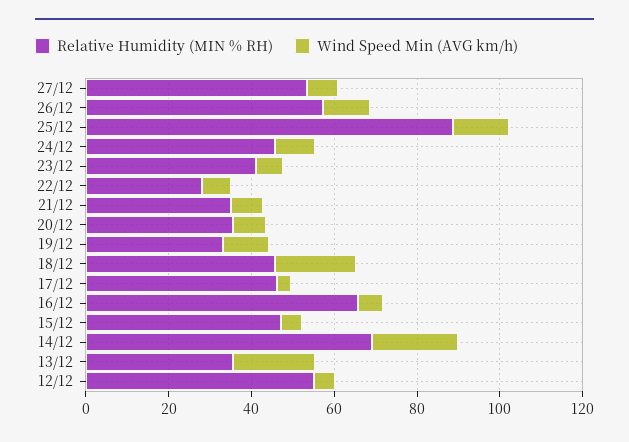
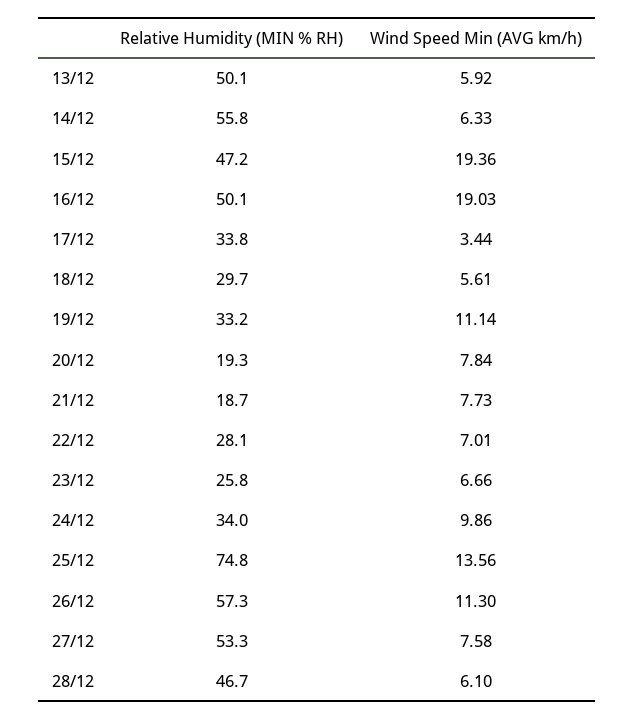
Relative Humidity (MIN % RH), 25/12: 90 -> 74.8
Relative Humidity (MIN % RH), 24/12: 45 -> 34
Relative Humidity (MIN % RH), 23/12: 40 -> 25.8
Relative Humidity (MIN % RH), 21/12: 35 -> 18.7
Relative Humidity (MIN % RH), 20/12: 35 -> 19.3
Relative Humidity (MIN % RH), 18/12: 45 -> 29.7
Wind Speed Min (AVG km/h), 18/12: 20 -> 5.61
Relative Humidity (MIN % RH), 17/12: 45 -> 33.8
Relative Humidity (MIN % RH), 16/12: 65 -> 50.1
Wind Speed Min (AVG km/h), 16/12: 5 -> 19.03
Wind Speed Min (AVG km/h), 15/12: 5 -> 19.36
Relative Humidity (MIN % RH), 14/12: 70 -> 55.8
Wind Speed Min (AVG km/h), 14/12: 20 -> 6.33
Relative Humidity (MIN % RH), 13/12: 35 -> 50.1
Wind Speed Min (AVG km/h), 13/12: 20 -> 5.92
Relative Humidity (MIN % RH), 12/12: 55 -> none
Wind Speed Min (AVG km/h), 12/12: 5 -> none
Relative Humidity (MIN % RH), 28/12: none -> 46.7
Wind Speed Min (AVG km/h), 28/12: none -> 6.1

